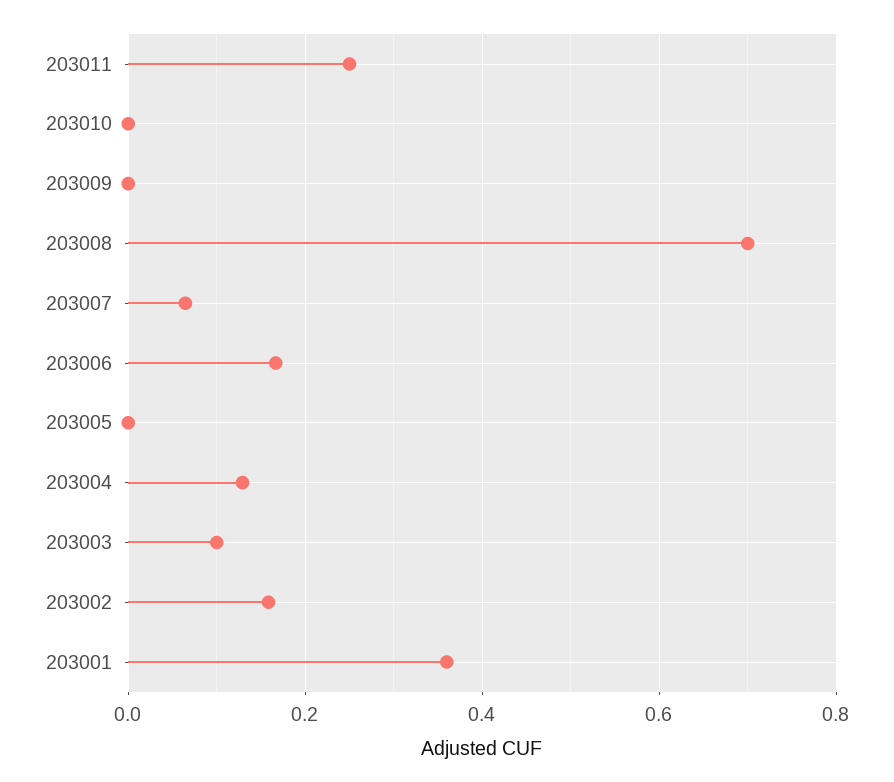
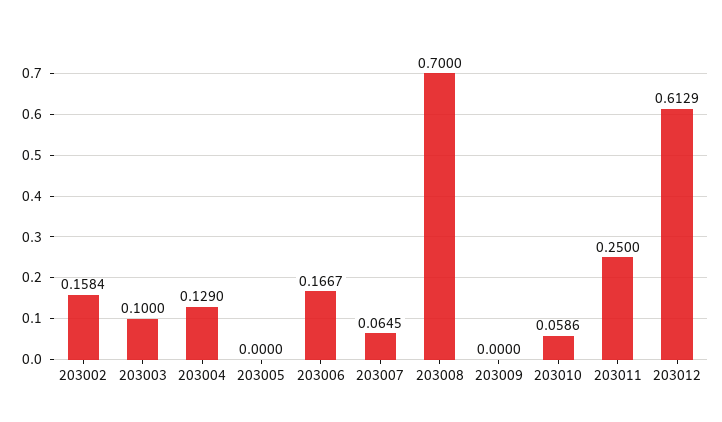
203010: 0 -> 0.0586
203001: 0.36 -> none
203012: none -> 0.6129

